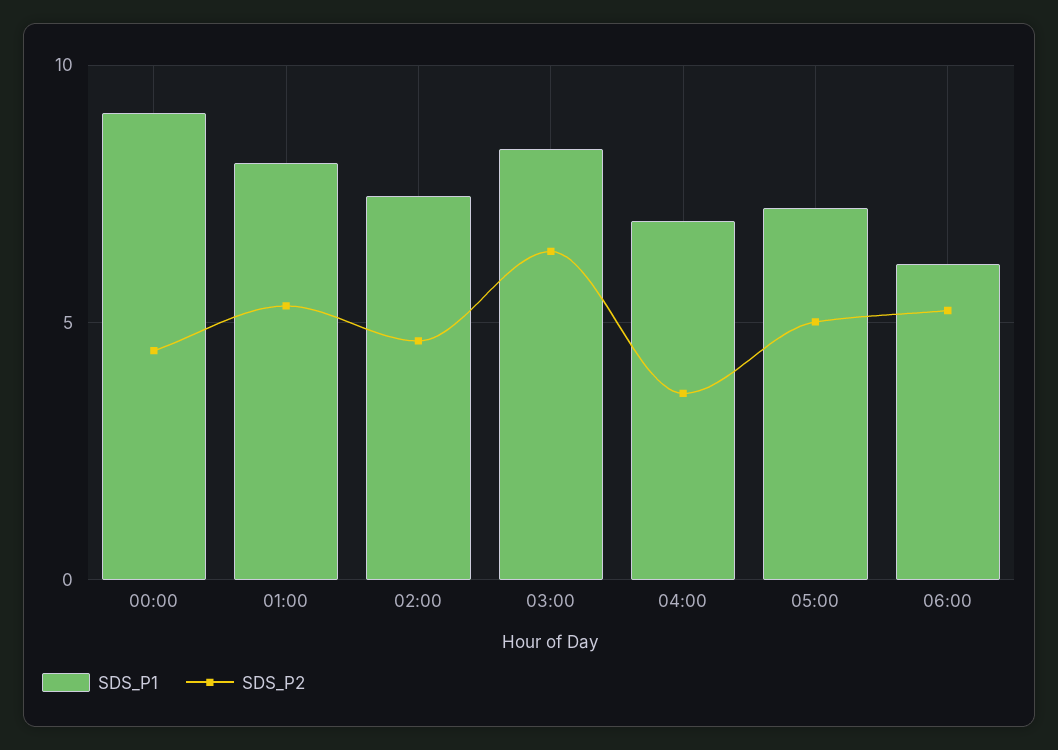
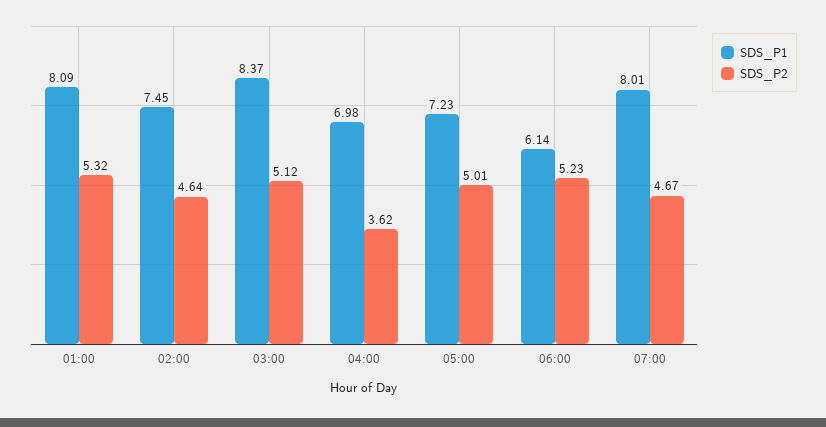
SDS_P1, 00:00: 9 -> none
SDS_P2, 00:00: 4.5 -> none
SDS_P2, 03:00: 6.5 -> 5.12
SDS_P1, 07:00: none -> 8.01
SDS_P2, 07:00: none -> 4.67

